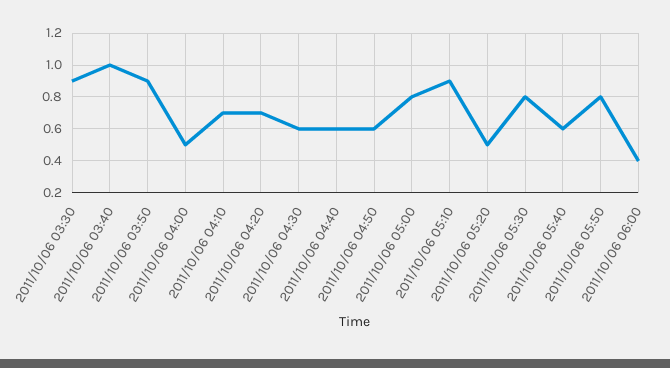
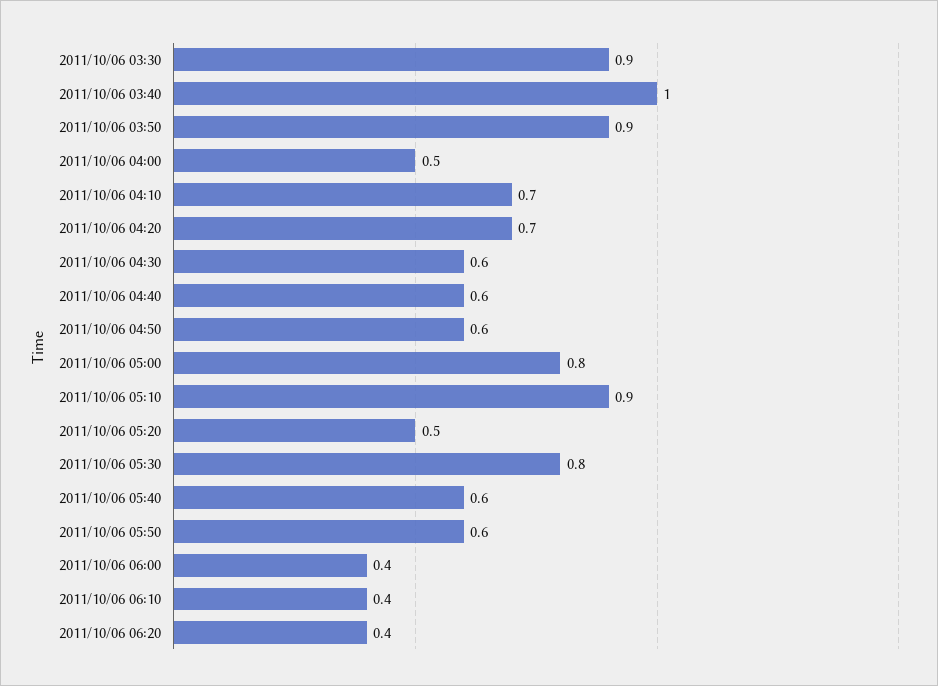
2011/10/06 05:50: 0.8 -> 0.6
2011/10/06 06:10: none -> 0.4
2011/10/06 06:20: none -> 0.4

